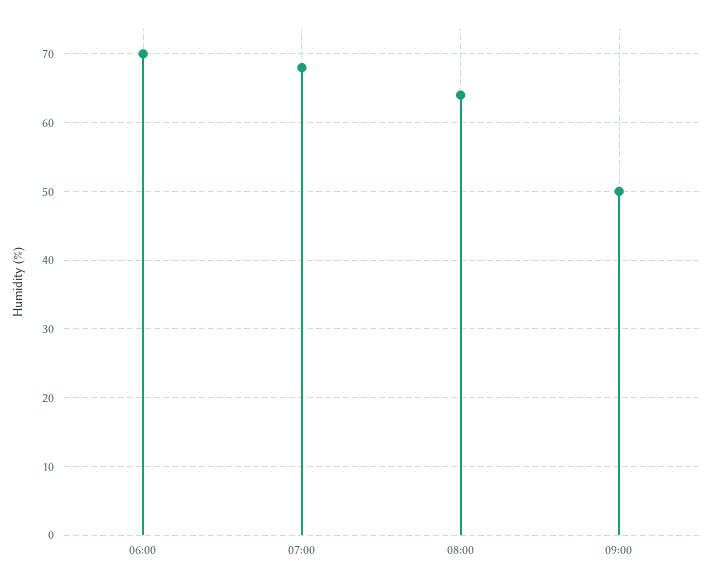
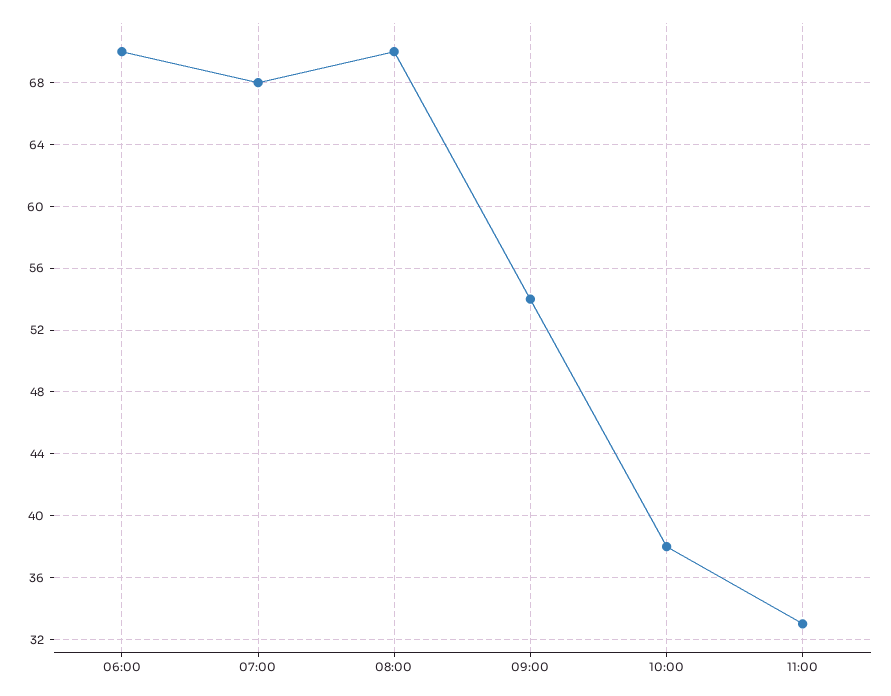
08:00: 64 -> 70
09:00: 50 -> 54
10:00: none -> 38
11:00: none -> 33

